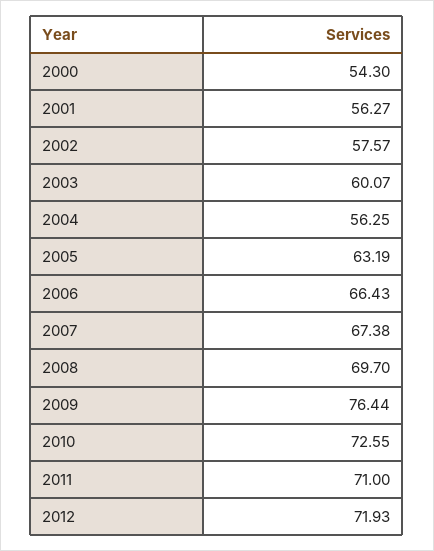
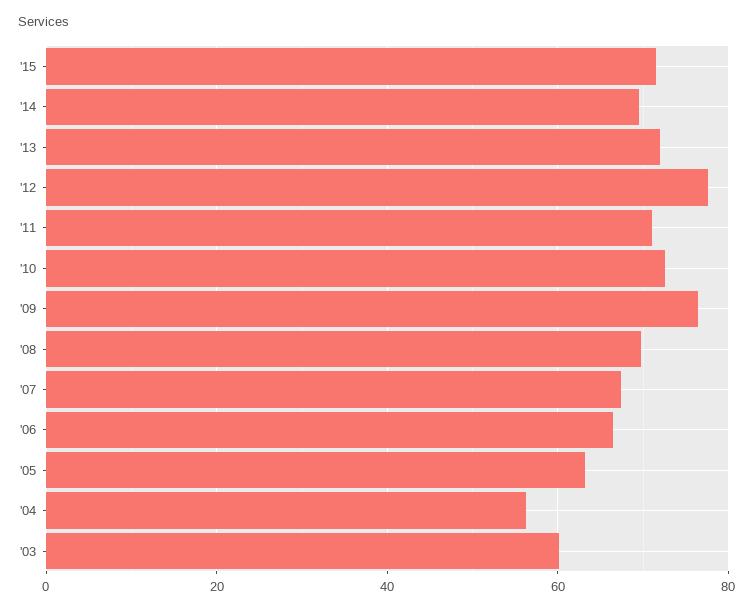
2000: 54.3 -> none
2001: 56.27 -> none
2002: 57.57 -> none
2012: 71.93 -> 78
'15: none -> 72
'14: none -> 70
'13: none -> 72

